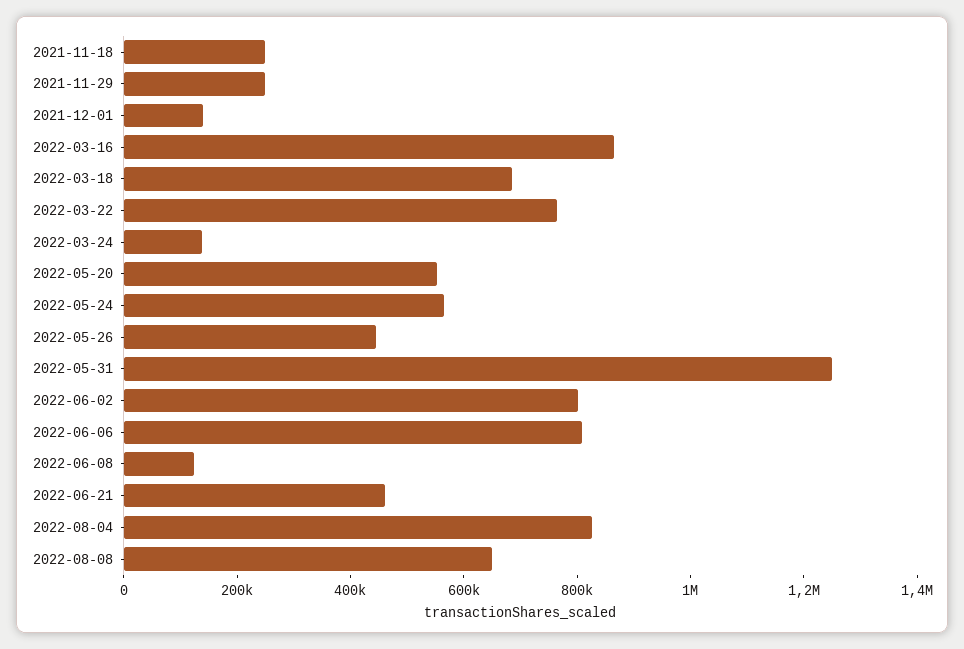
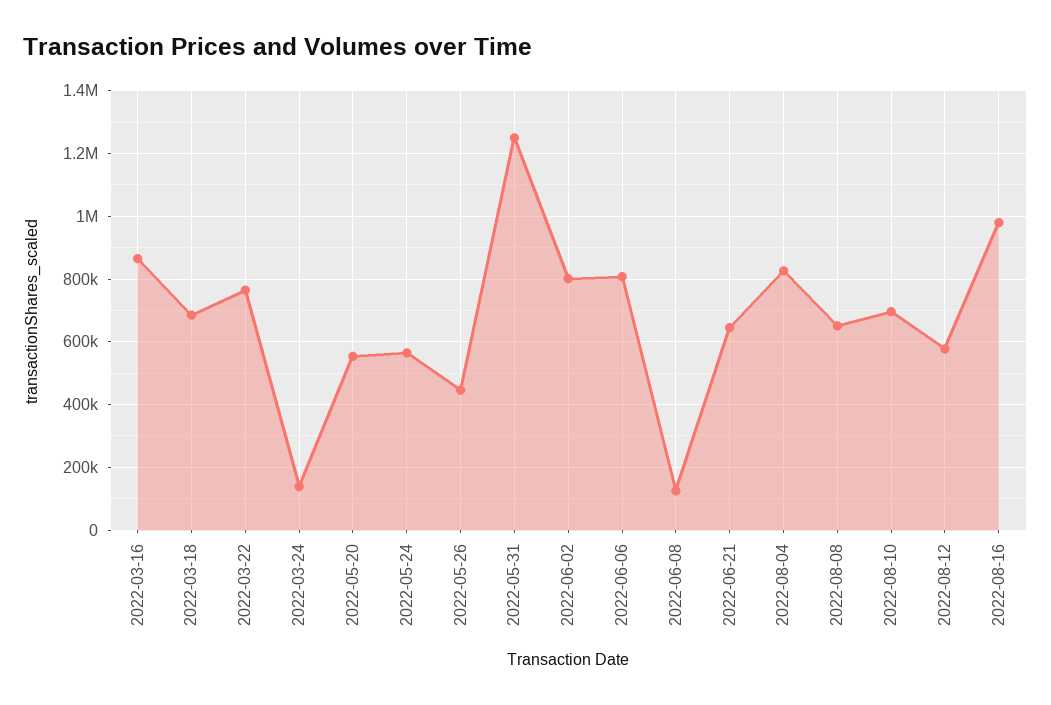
2021-11-18: 250000 -> none
2021-11-29: 250000 -> none
2021-12-01: 150000 -> none
2022-06-21: 450000 -> 640000
2022-08-10: none -> 700000
2022-08-12: none -> 580000
2022-08-16: none -> 980000

